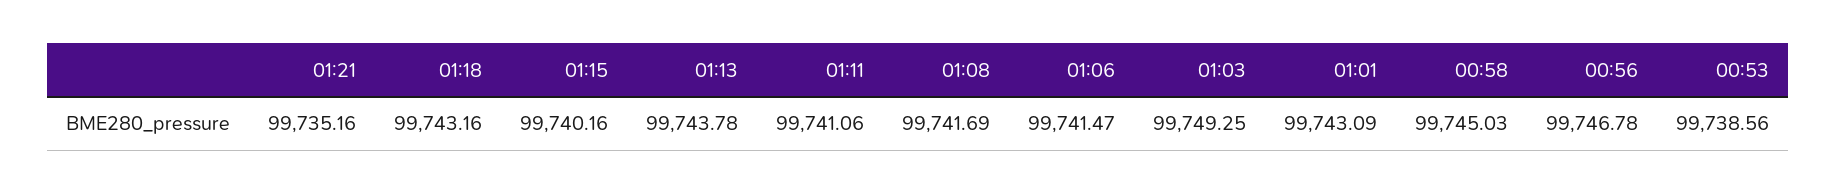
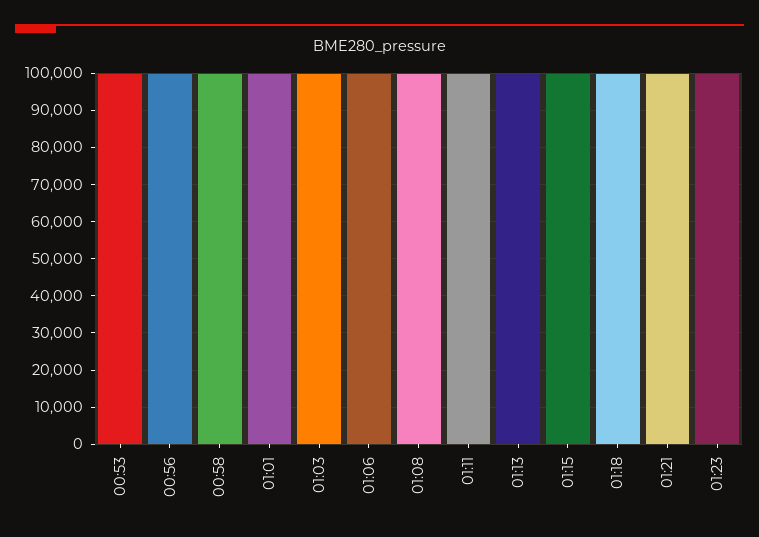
01:23: none -> 100000

